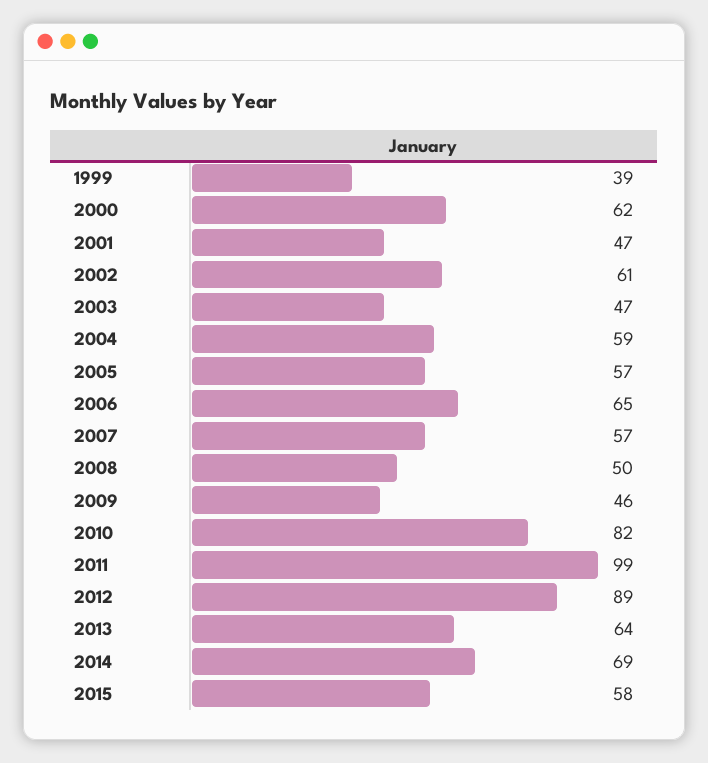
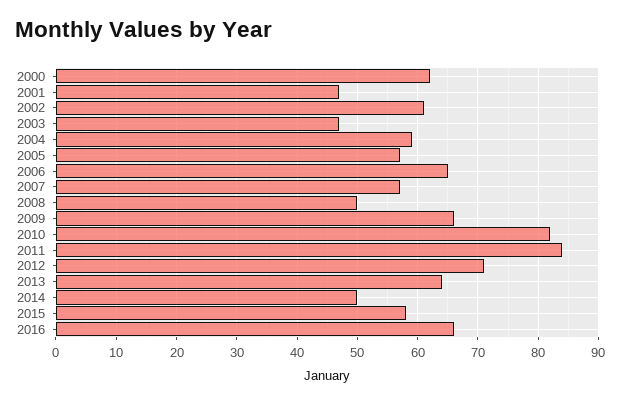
1999: 39 -> none
2009: 46 -> 66
2011: 99 -> 84
2012: 89 -> 71
2014: 69 -> 50
2016: none -> 66

